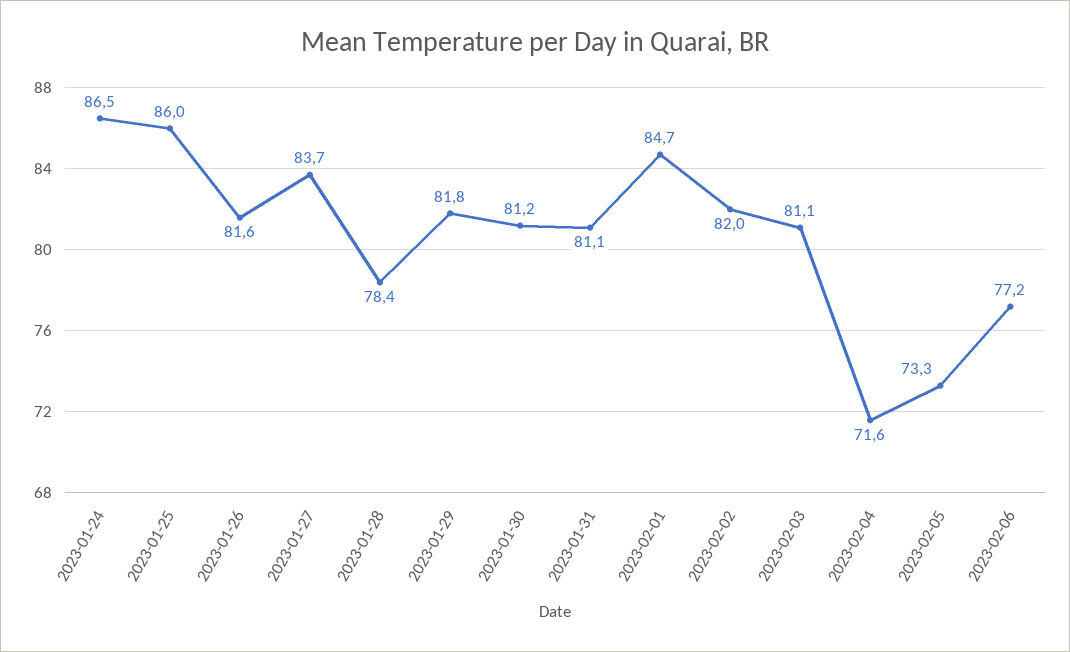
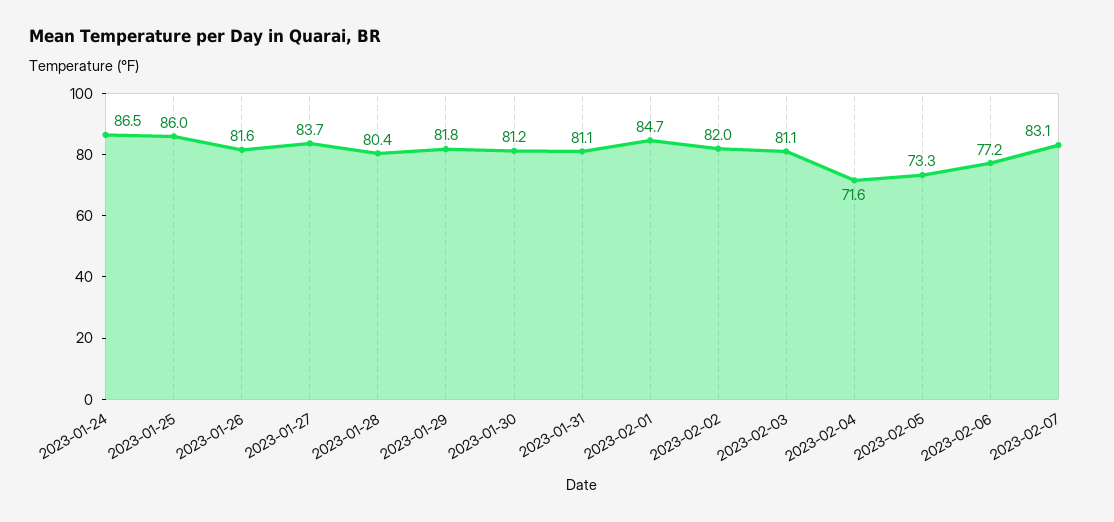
2023-01-28: 78.4 -> 80.4
2023-02-07: none -> 83.1

